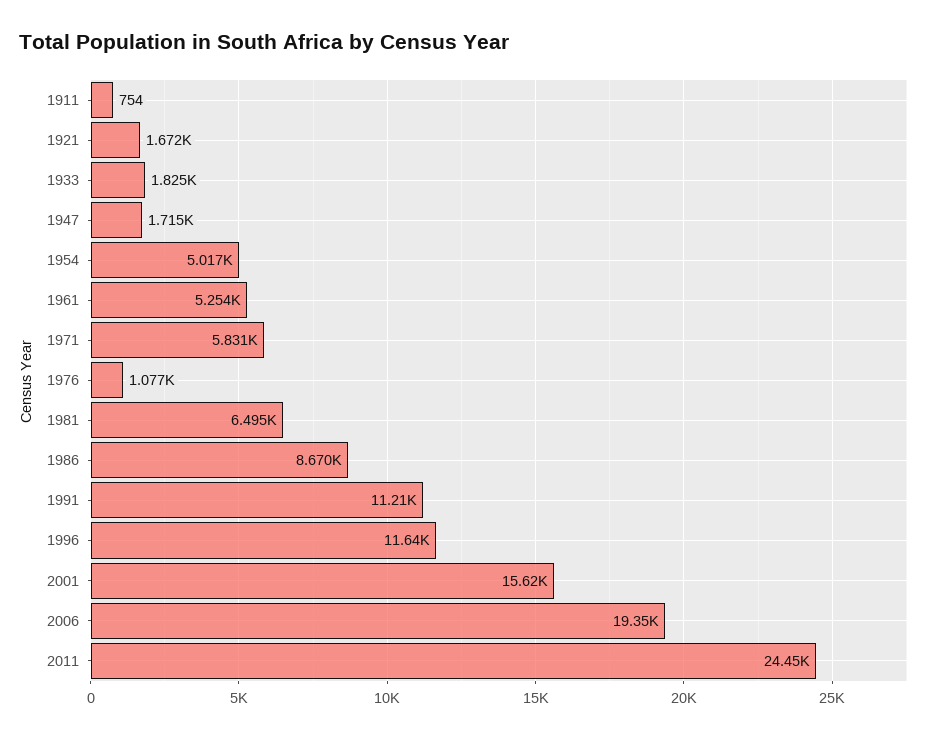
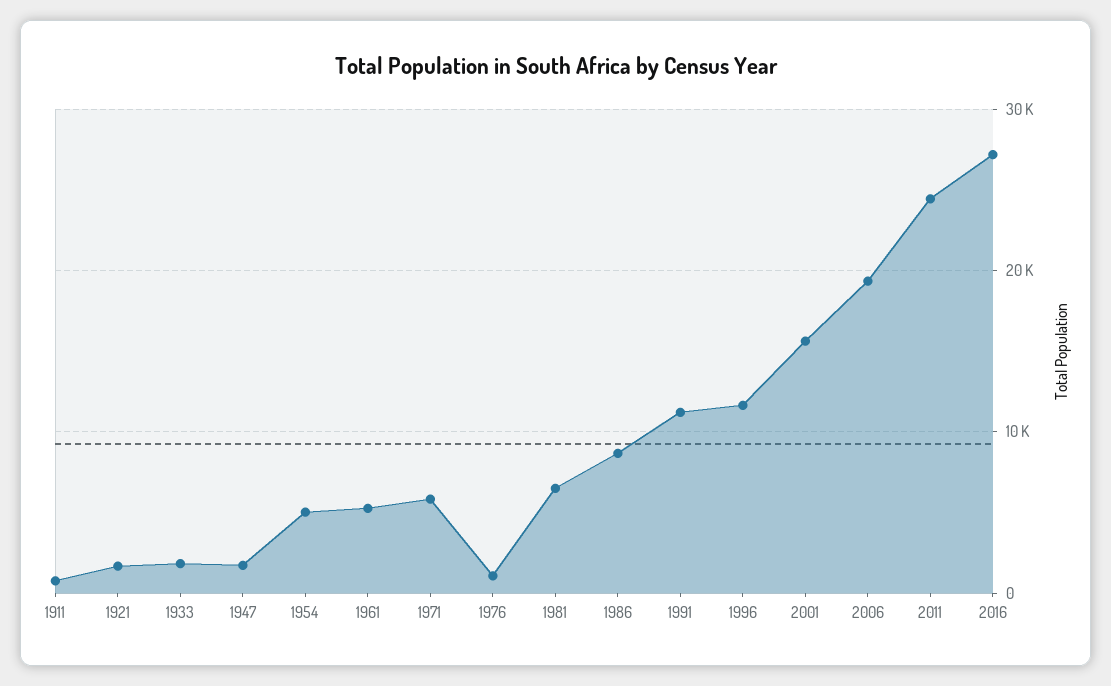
2016: none -> 27000

